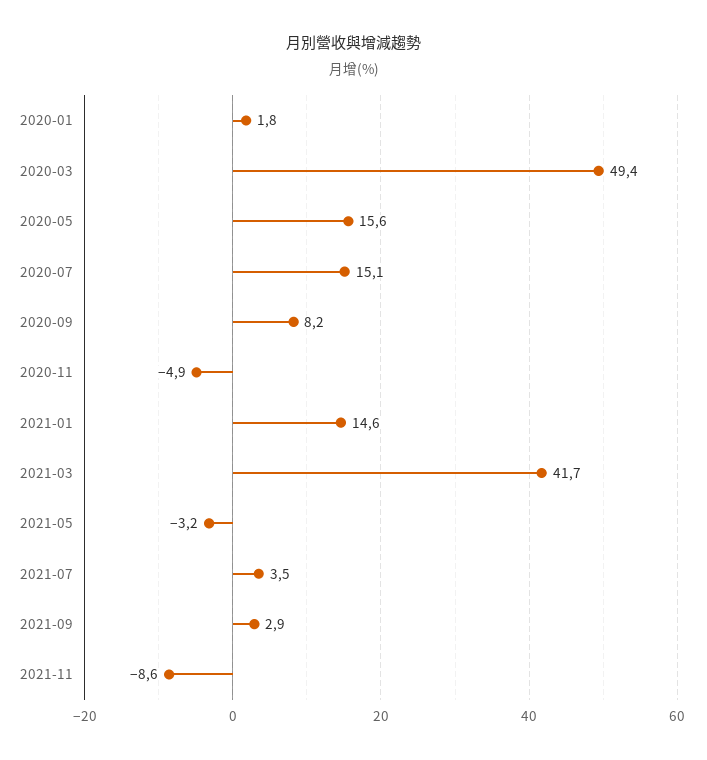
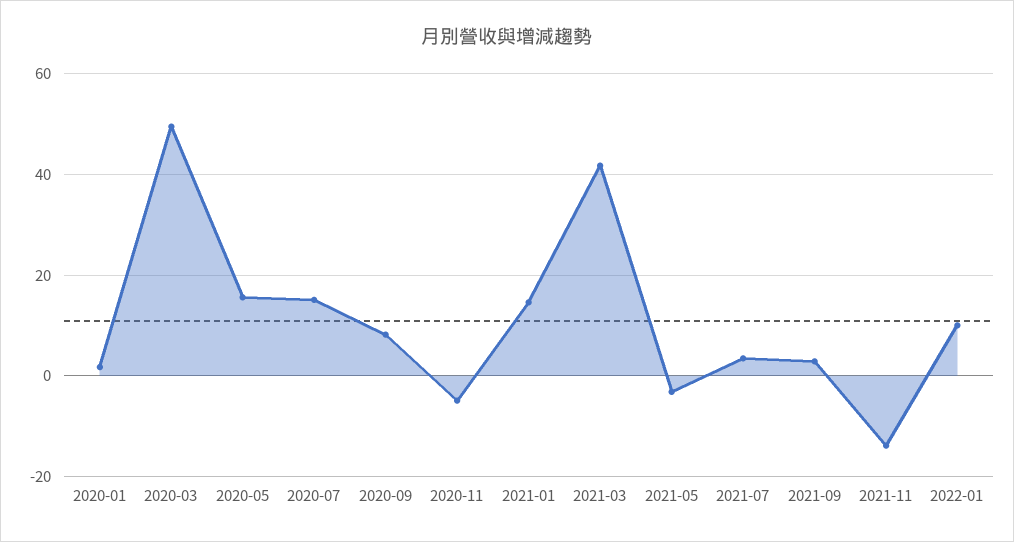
2021-11: -8.6 -> -14
2022-01: none -> 10

